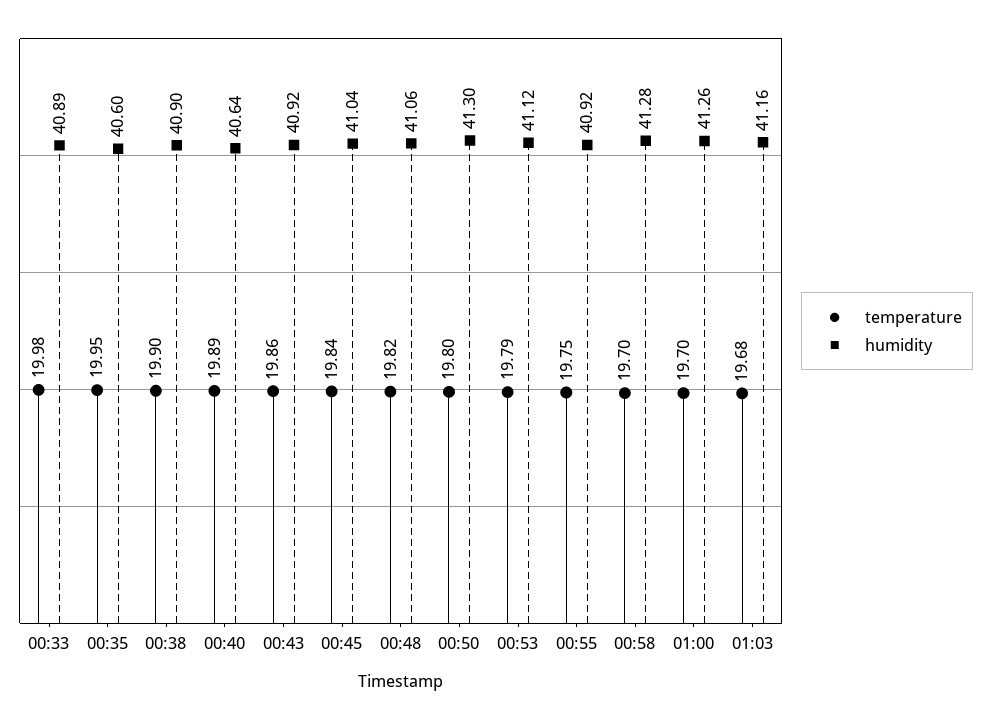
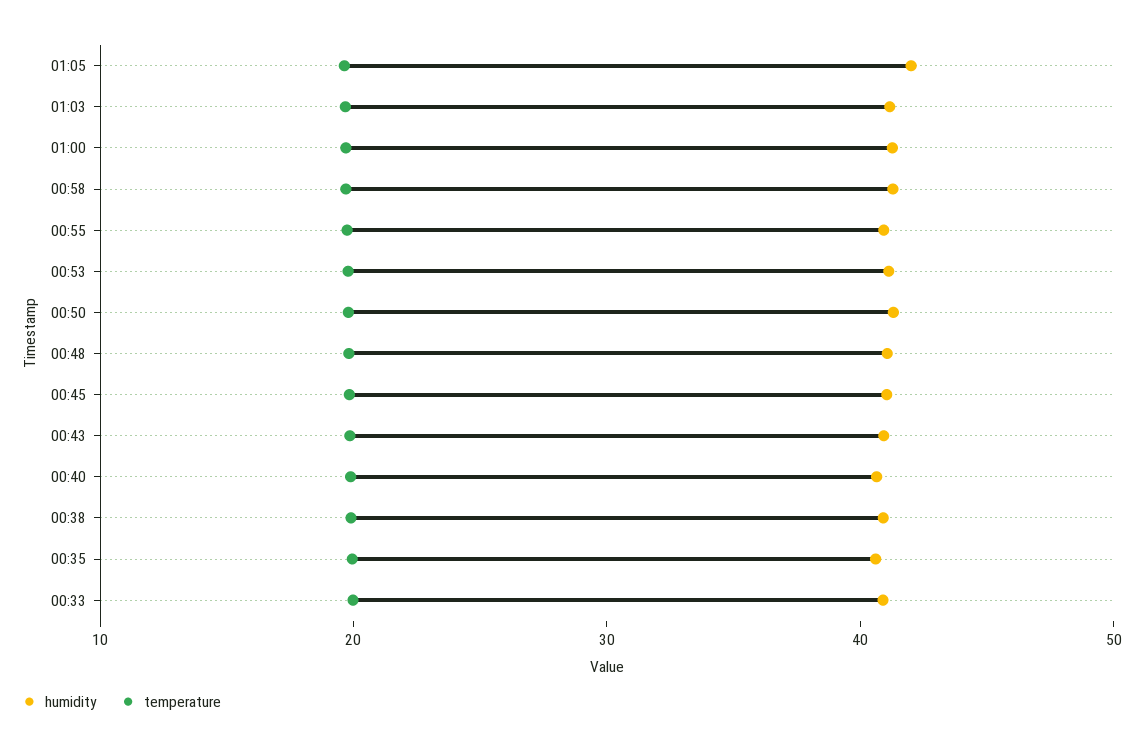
humidity, 01:05: none -> 42
temperature, 01:05: none -> 20

